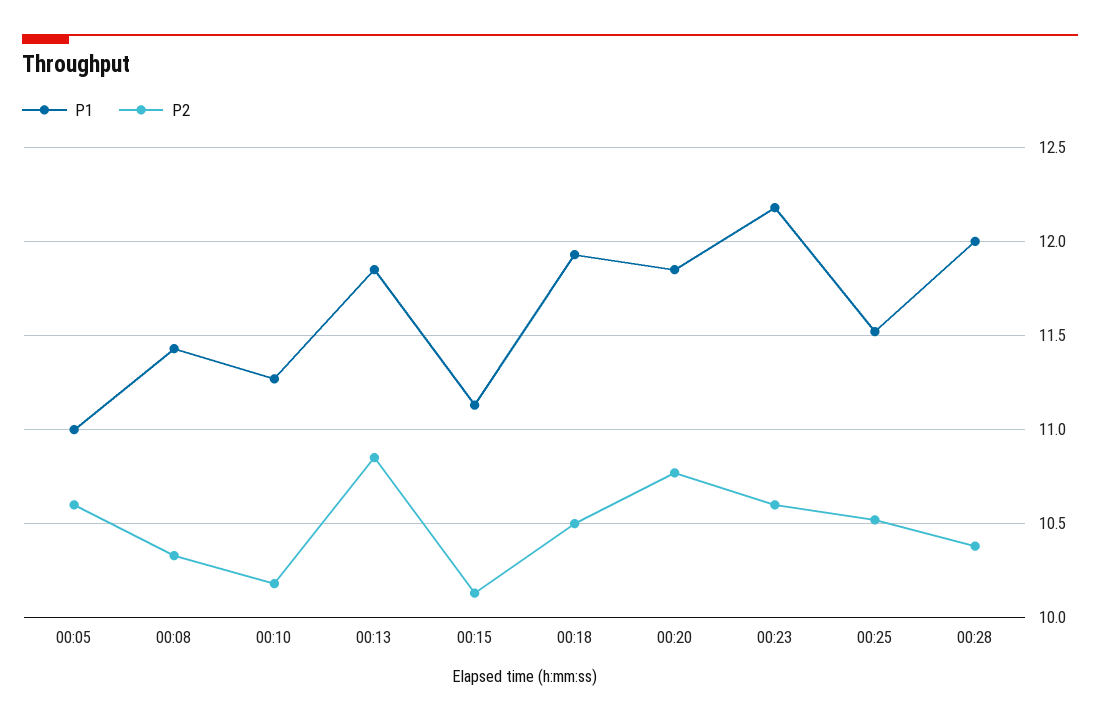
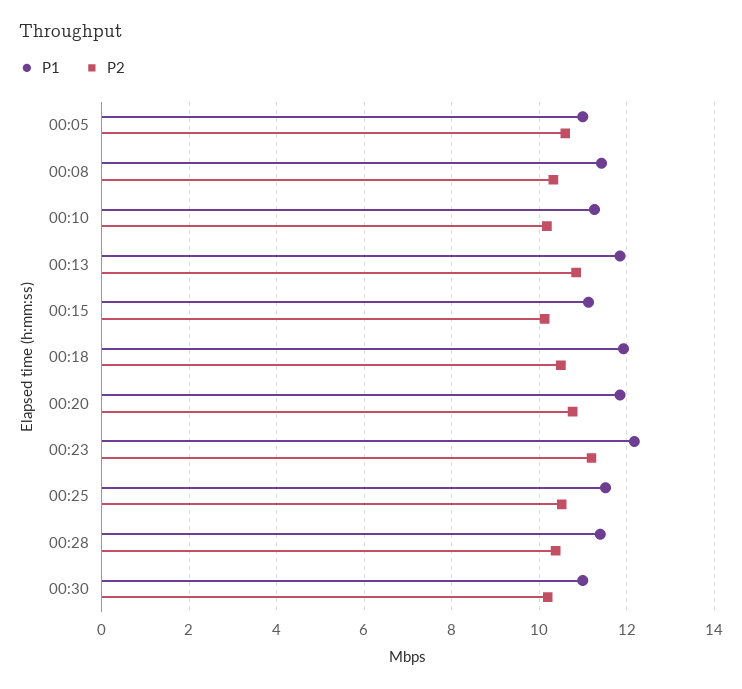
P2, 00:23: 10.6 -> 11.2
P1, 00:28: 12 -> 11.4
P1, 00:30: none -> 11
P2, 00:30: none -> 10.2

